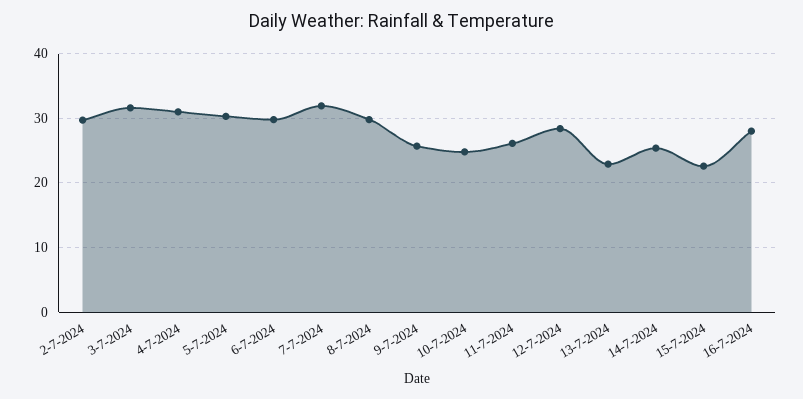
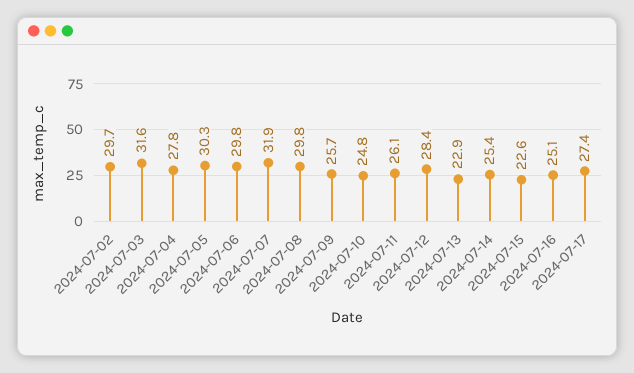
4-7-2024: 31 -> 27.8
16-7-2024: 28 -> 25.1
2024-07-17: none -> 27.4

